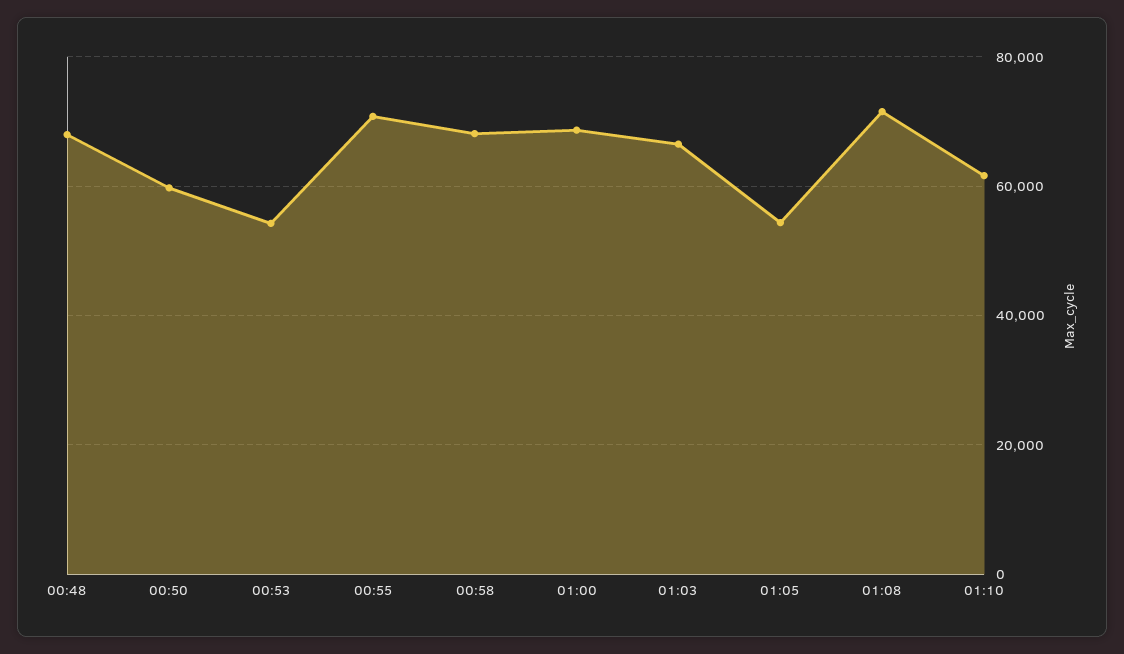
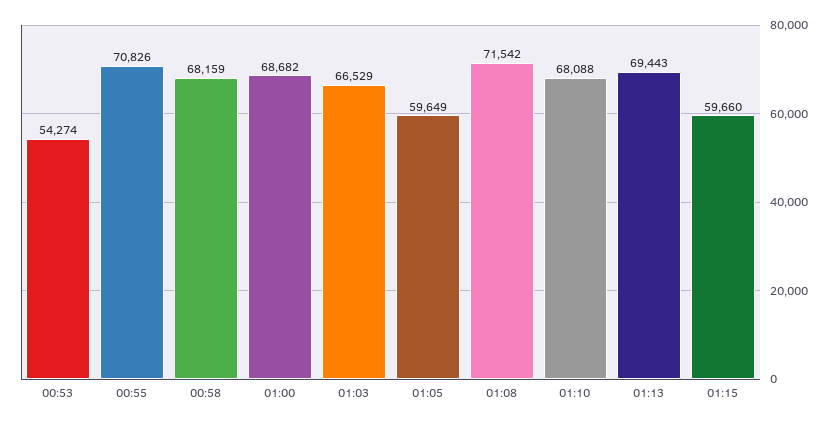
00:48: 68000 -> none
00:50: 60000 -> none
01:05: 54000 -> 59649
01:10: 62000 -> 68088
01:13: none -> 69443
01:15: none -> 59660

